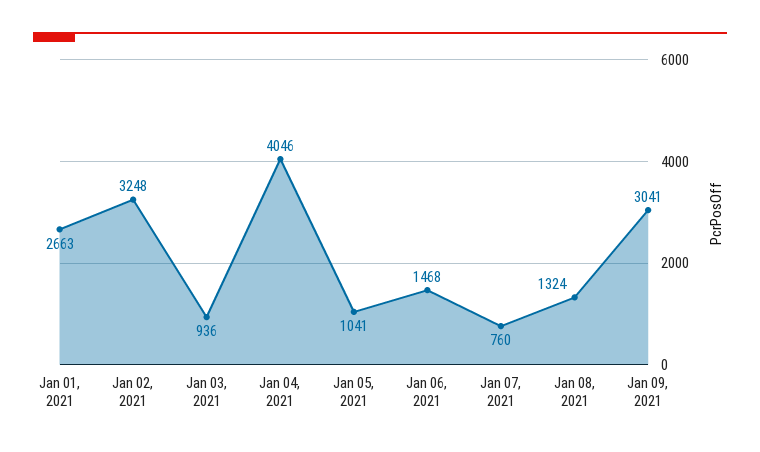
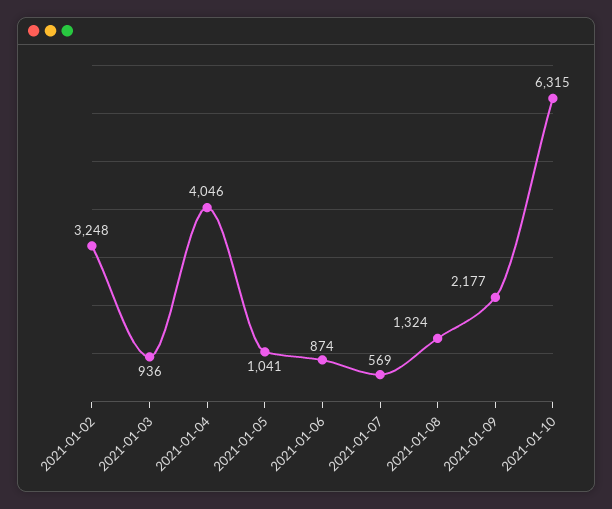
Jan 01, 2021: 2663 -> none
Jan 06, 2021: 1468 -> 874
Jan 07, 2021: 760 -> 569
Jan 09, 2021: 3041 -> 2177
2021-01-10: none -> 6315

